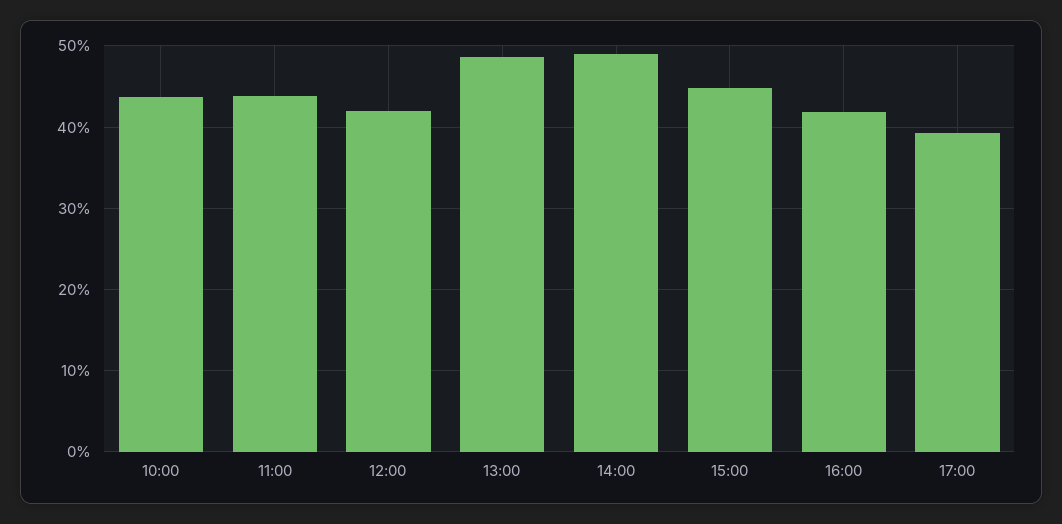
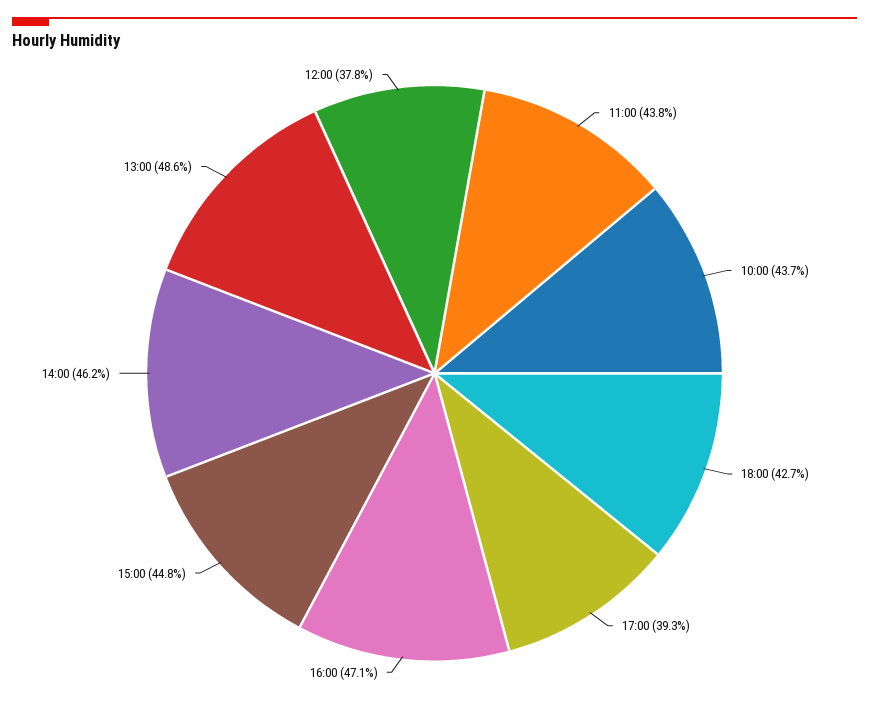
12:00: 42 -> 37.8
14:00: 49 -> 46.2
16:00: 42 -> 47.1
18:00: none -> 42.7

